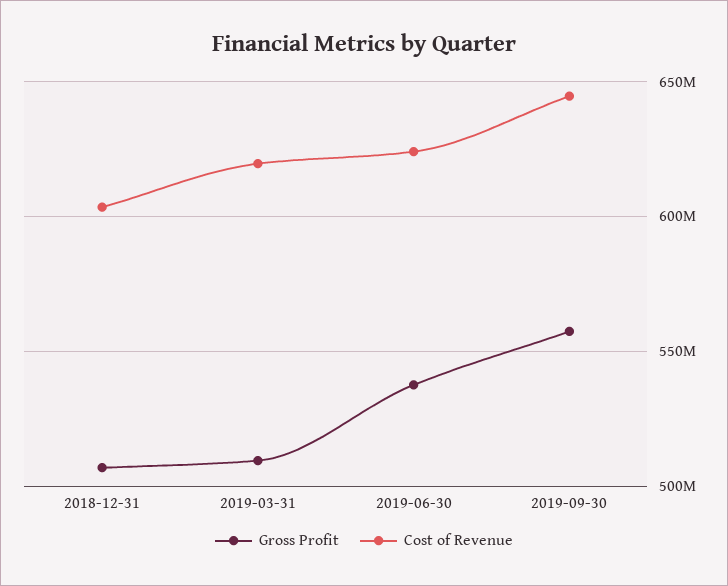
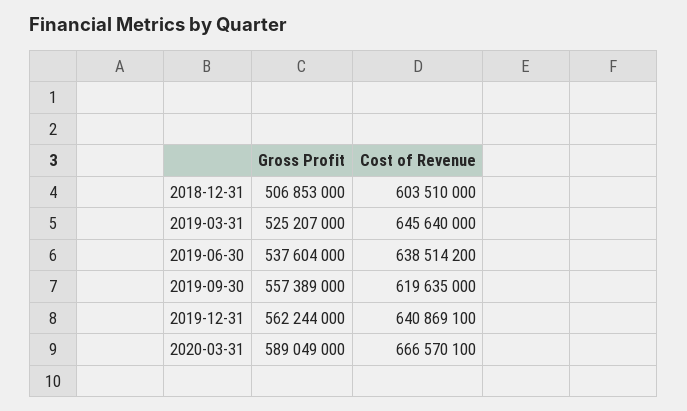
Gross Profit, 2019-03-31: 510000000 -> 525207000
Cost of Revenue, 2019-03-31: 620000000 -> 645640000
Cost of Revenue, 2019-06-30: 625000000 -> 638514200
Cost of Revenue, 2019-09-30: 645000000 -> 619635000
Gross Profit, 2019-12-31: none -> 562244000
Cost of Revenue, 2019-12-31: none -> 640869100
Gross Profit, 2020-03-31: none -> 589049000
Cost of Revenue, 2020-03-31: none -> 666570100

